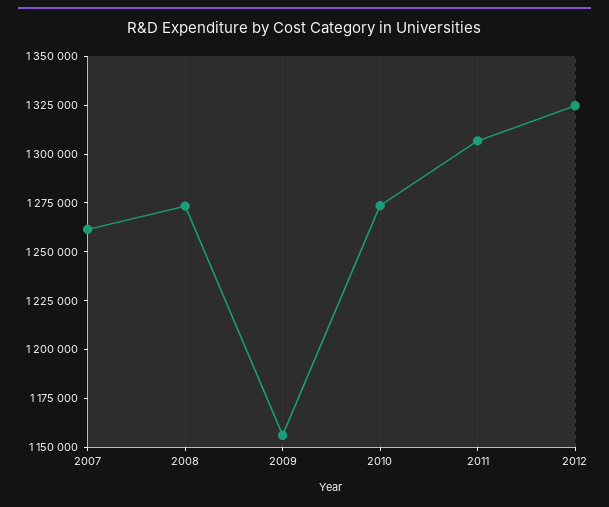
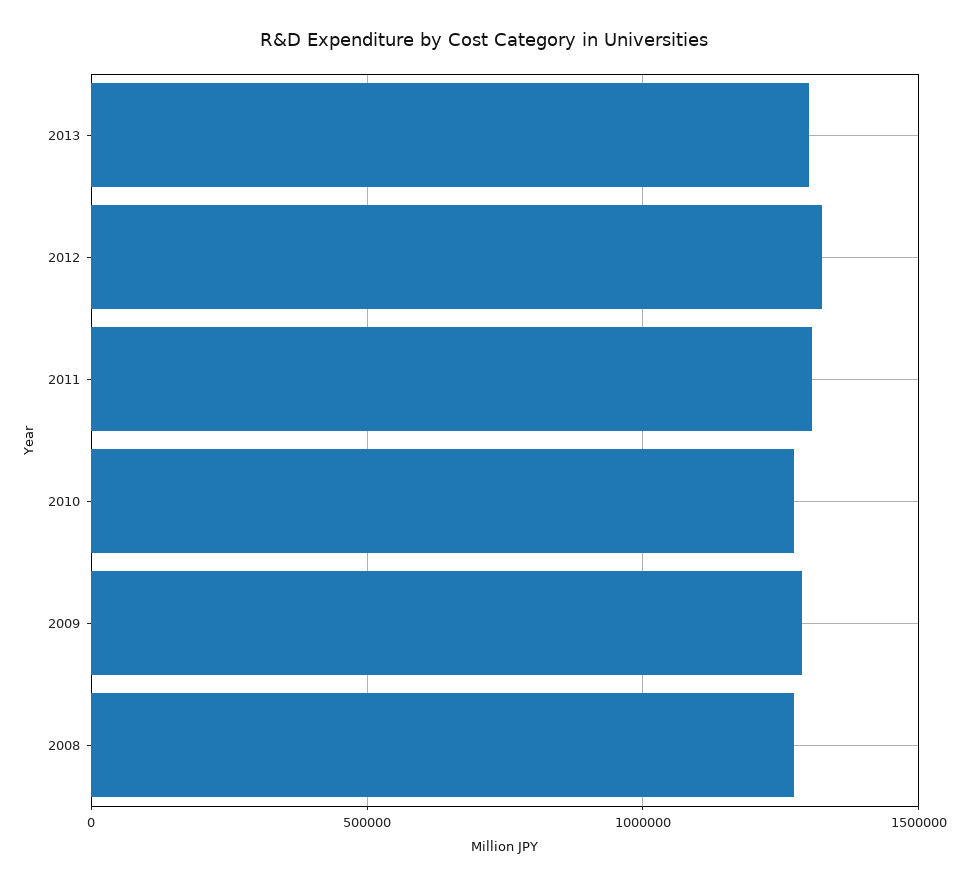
2007: 1260000 -> none
2009: 1155000 -> 1300000
2013: none -> 1300000

